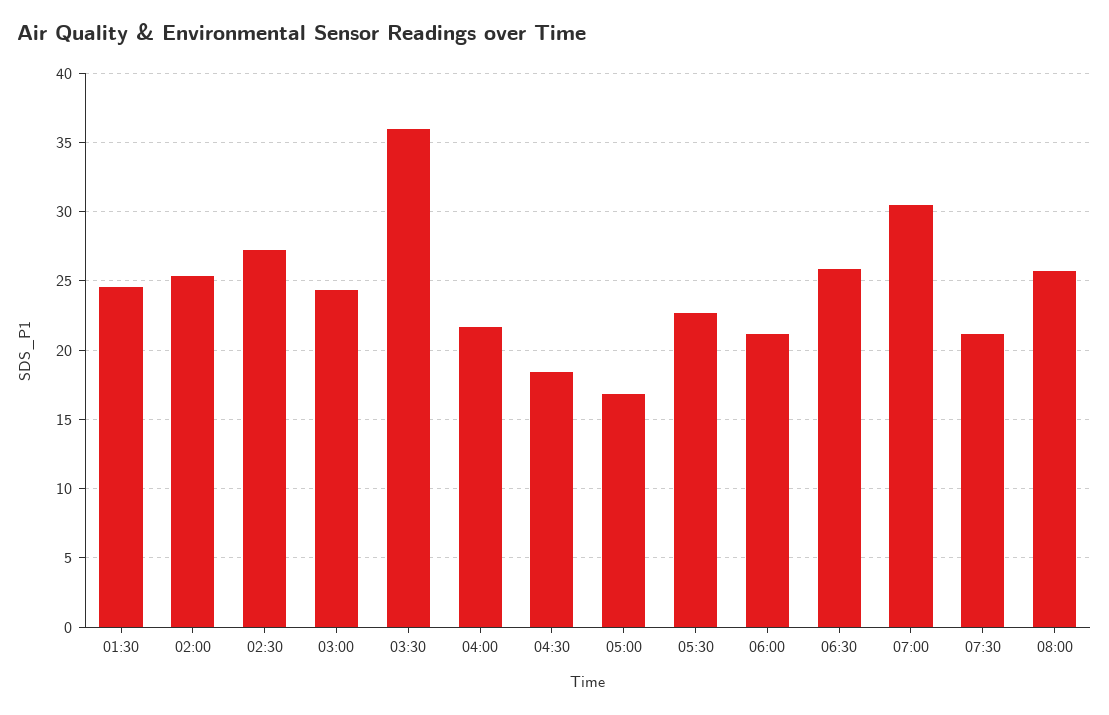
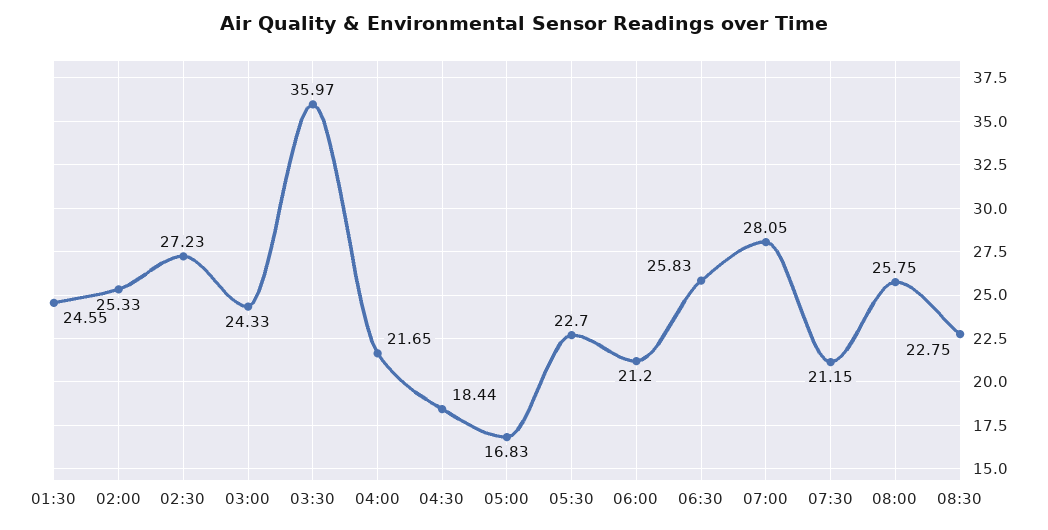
07:00: 30.5 -> 28.05
08:30: none -> 22.75

